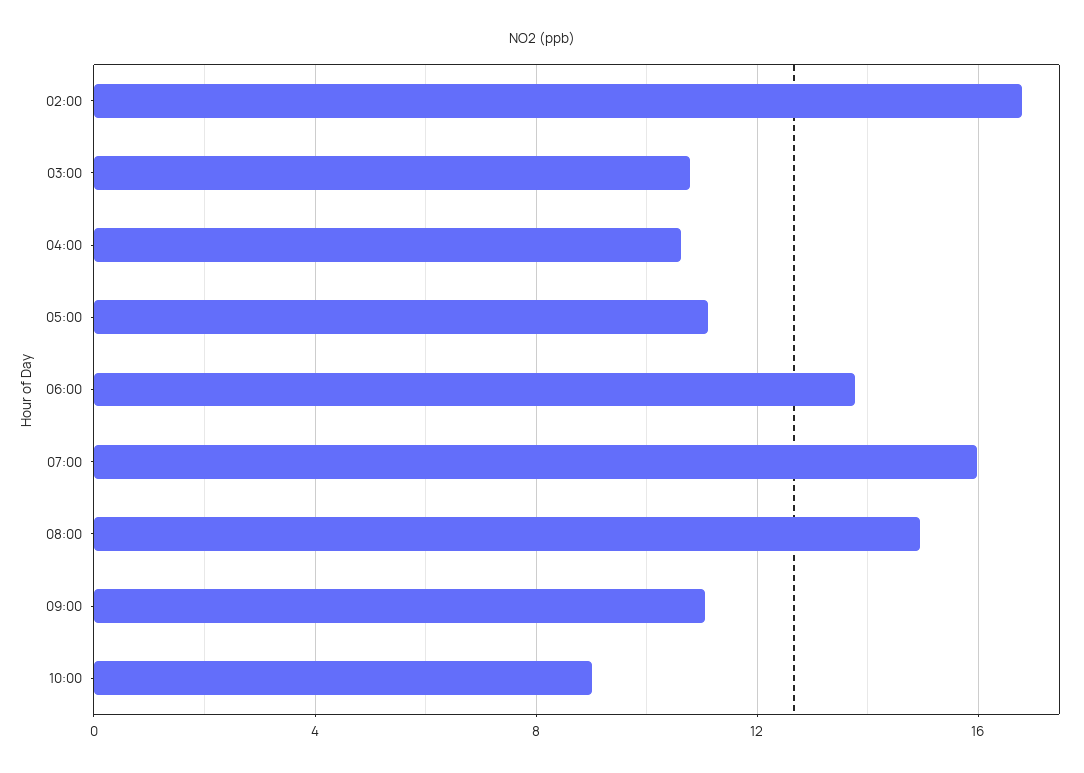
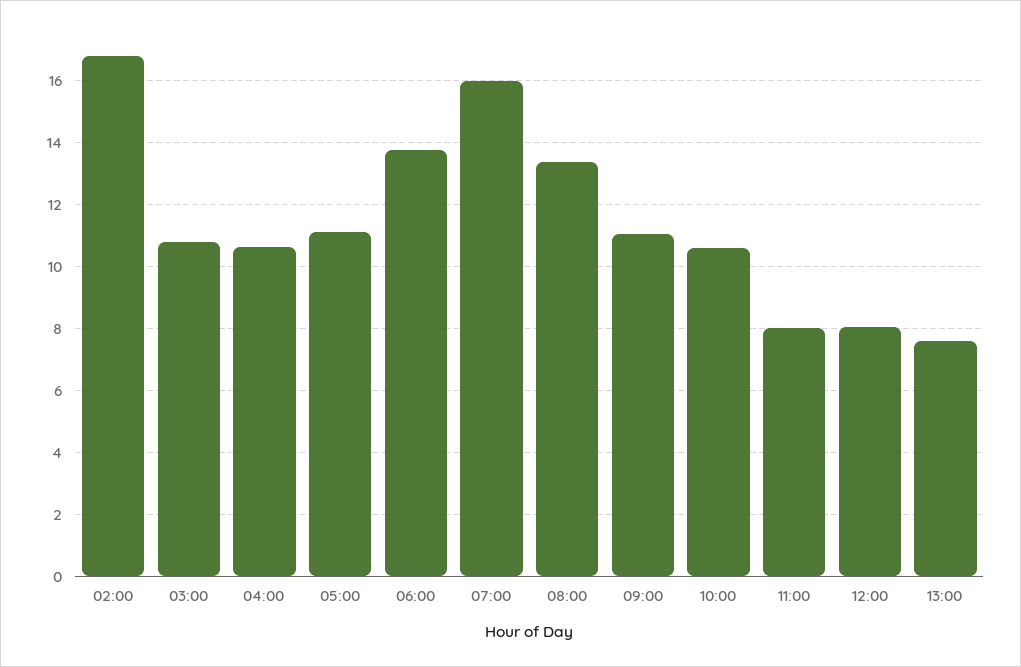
08:00: 15 -> 13.4
10:00: 9 -> 10.6
11:00: none -> 8
12:00: none -> 8
13:00: none -> 7.6

